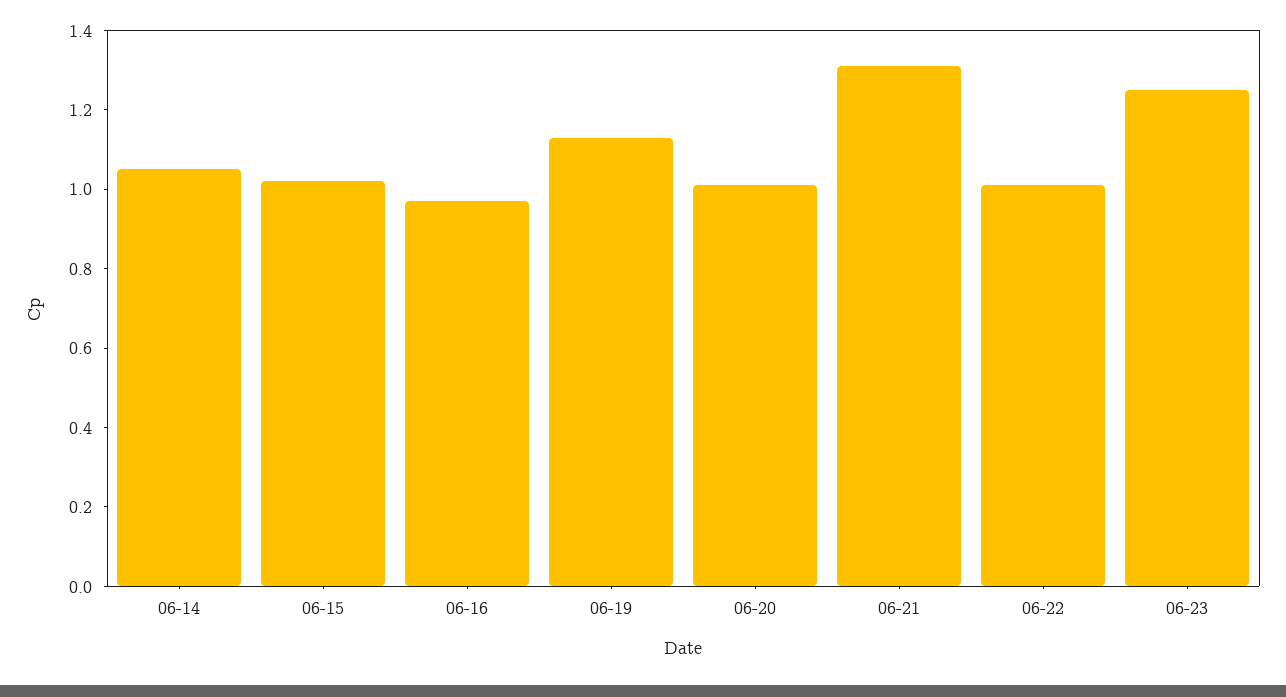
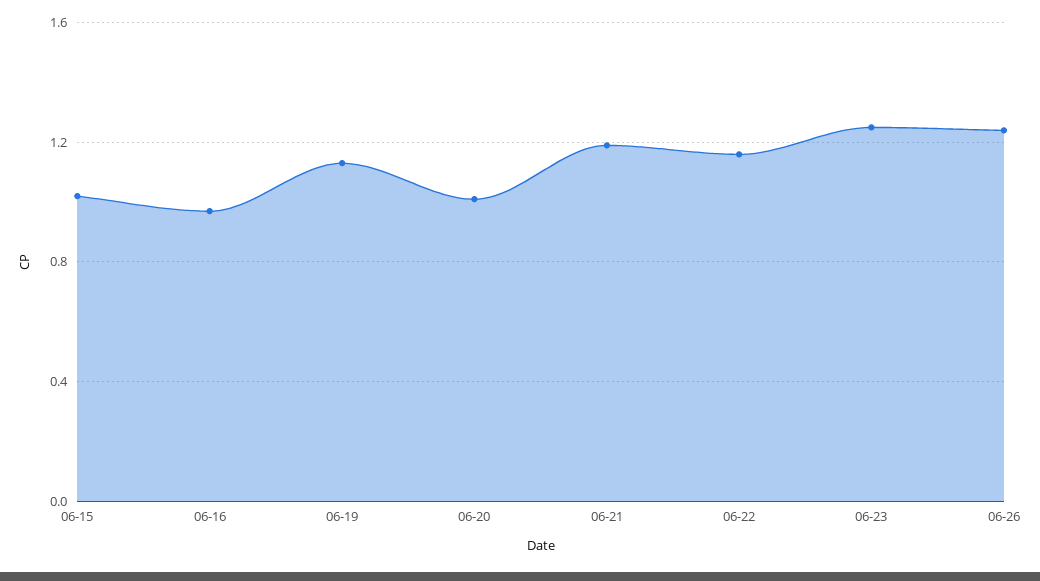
06-14: 1.05 -> none
06-21: 1.3 -> 1.2
06-22: 1 -> 1.15
06-26: none -> 1.25

